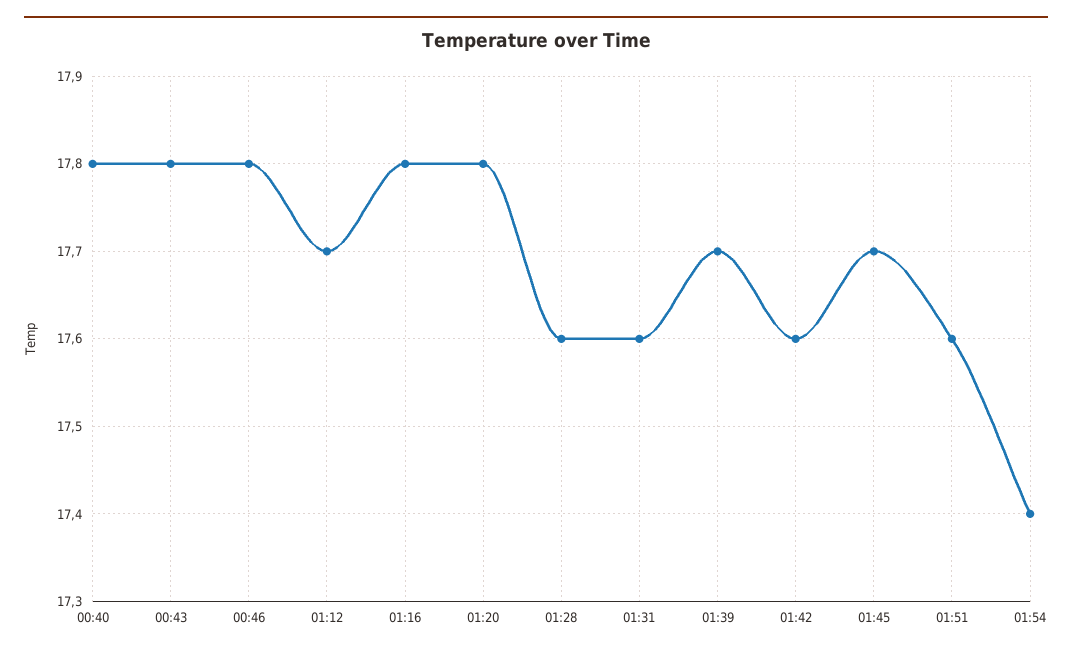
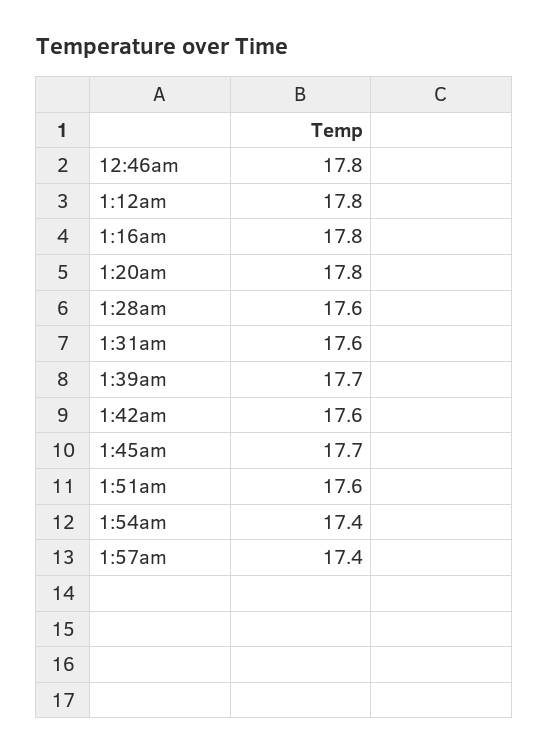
00:40: 17.8 -> none
00:43: 17.8 -> none
01:12: 17.7 -> 17.8
1:57am: none -> 17.4

